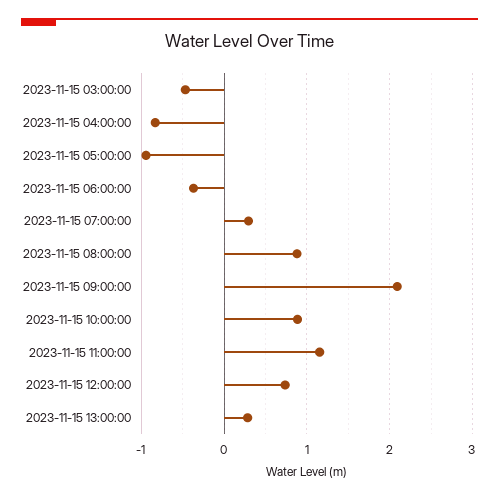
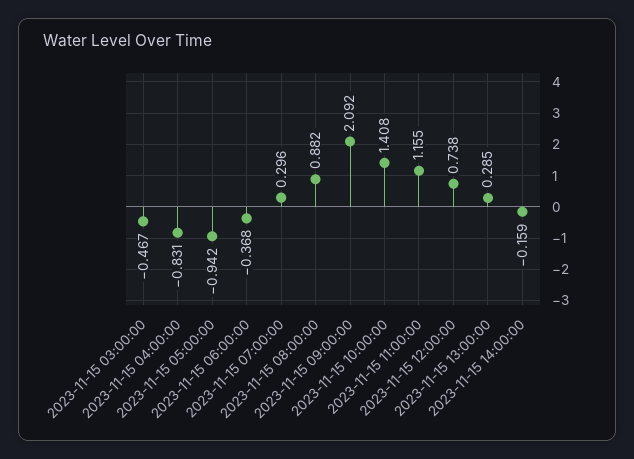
2023-11-15 10:00:00: 0.9 -> 1.408
2023-11-15 14:00:00: none -> -0.159

